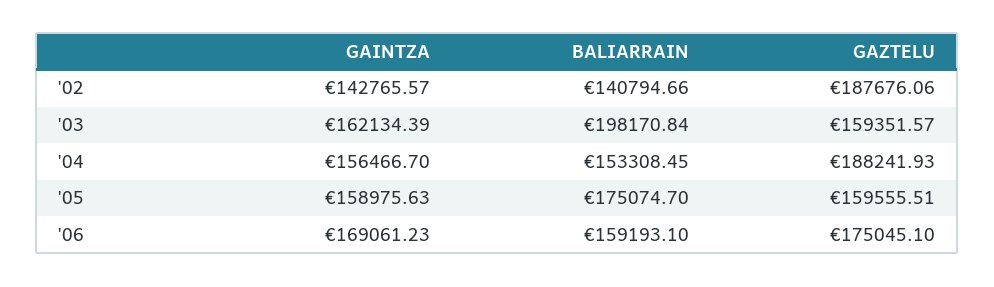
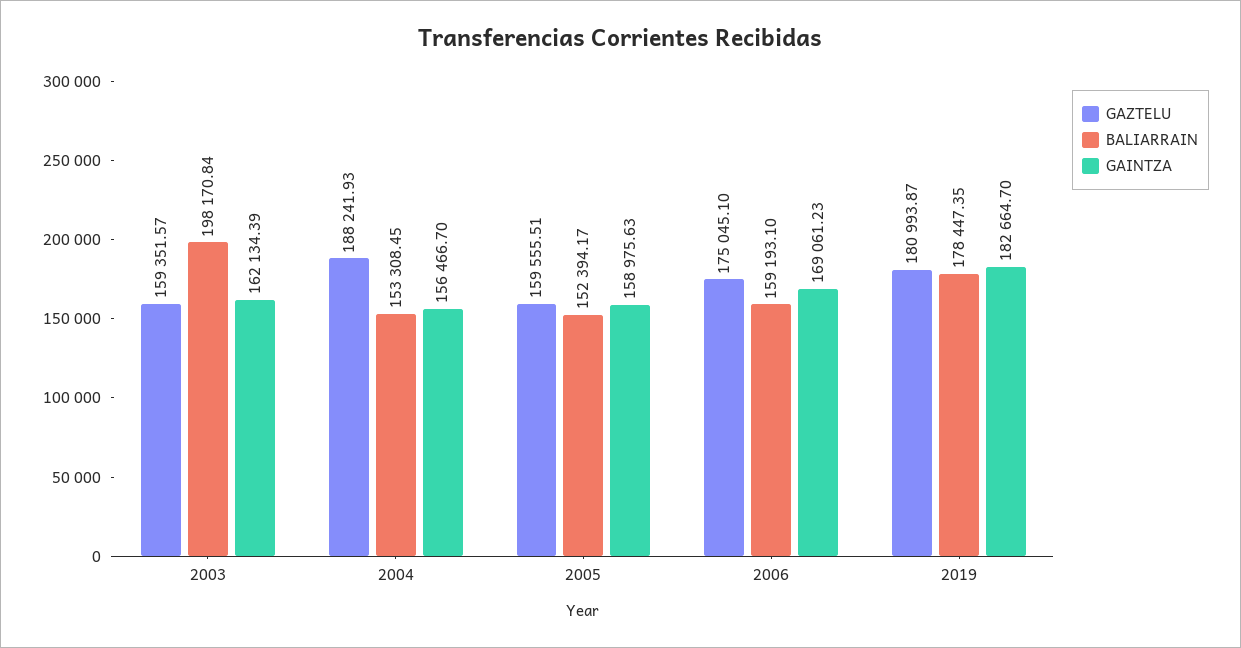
GAINTZA, '02: 142765.57 -> none
BALIARRAIN, '02: 140794.66 -> none
GAZTELU, '02: 187676.06 -> none
BALIARRAIN, '05: 175074.7 -> 152394.17
GAZTELU, 2019: none -> 180993.87
BALIARRAIN, 2019: none -> 178447.35
GAINTZA, 2019: none -> 182664.7

